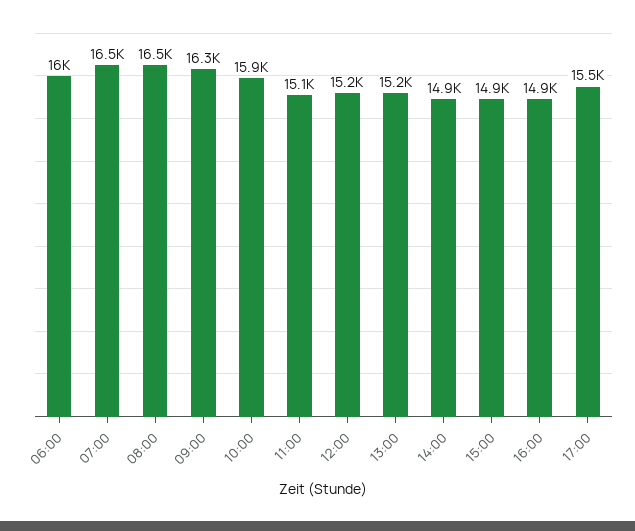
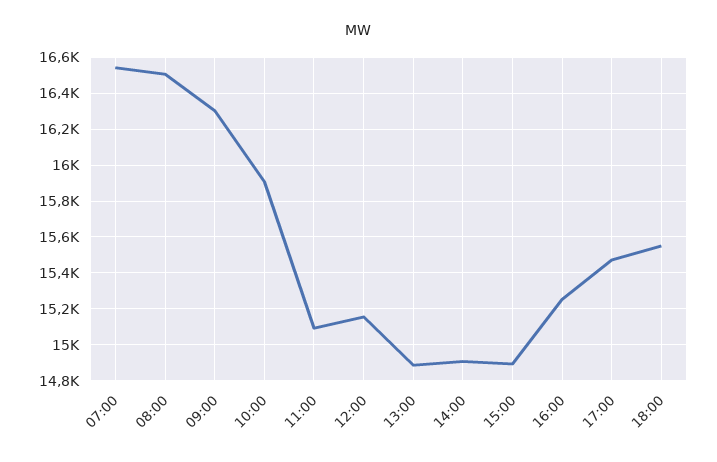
06:00: 16000 -> none
13:00: 15200 -> 14900
16:00: 14900 -> 15250
18:00: none -> 15550

